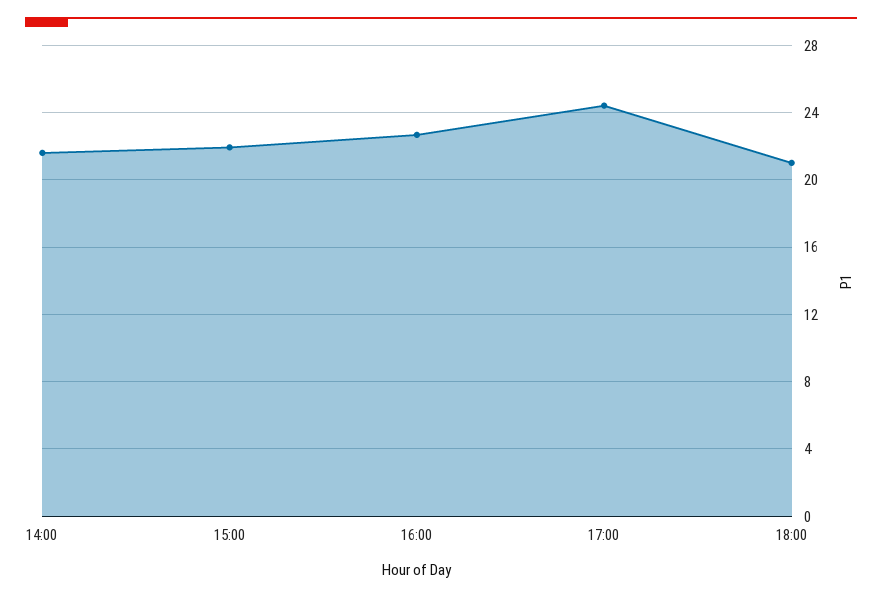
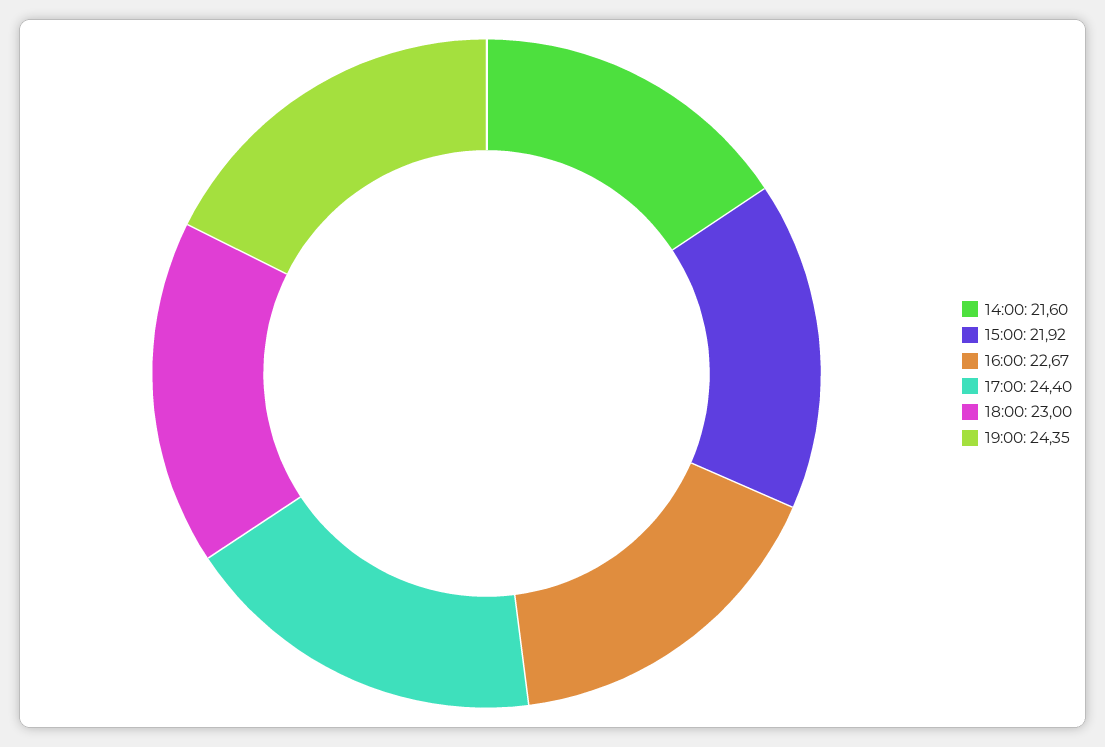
18:00: 21 -> 23
19:00: none -> 24.35

